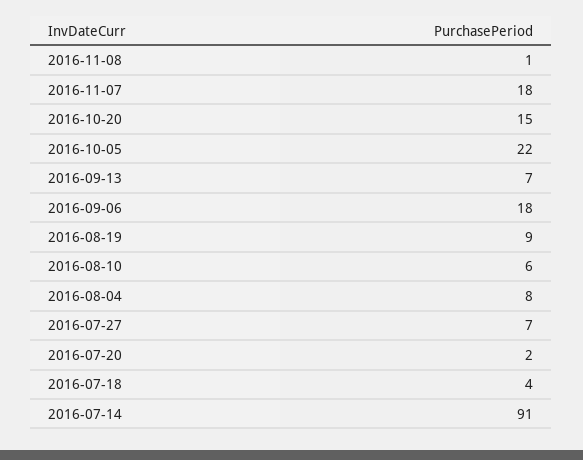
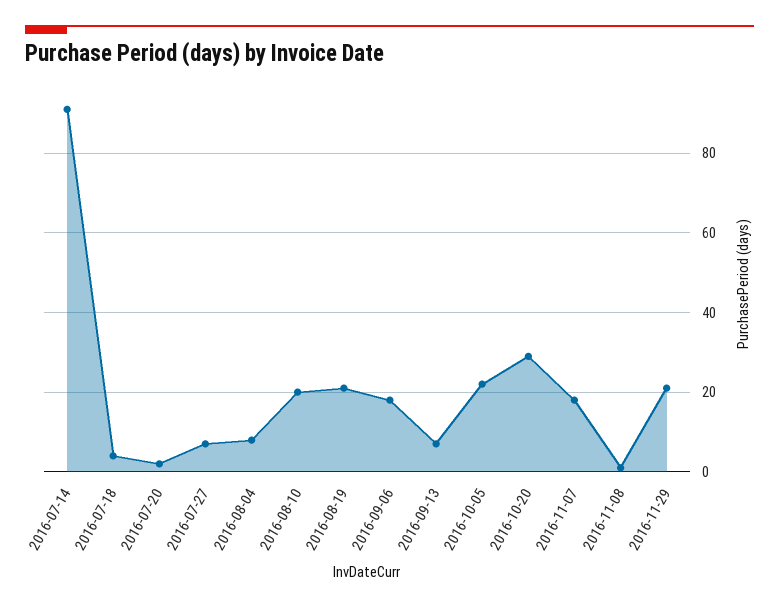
2016-10-20: 15 -> 30
2016-08-19: 9 -> 20
2016-08-10: 6 -> 20
2016-11-29: none -> 20

